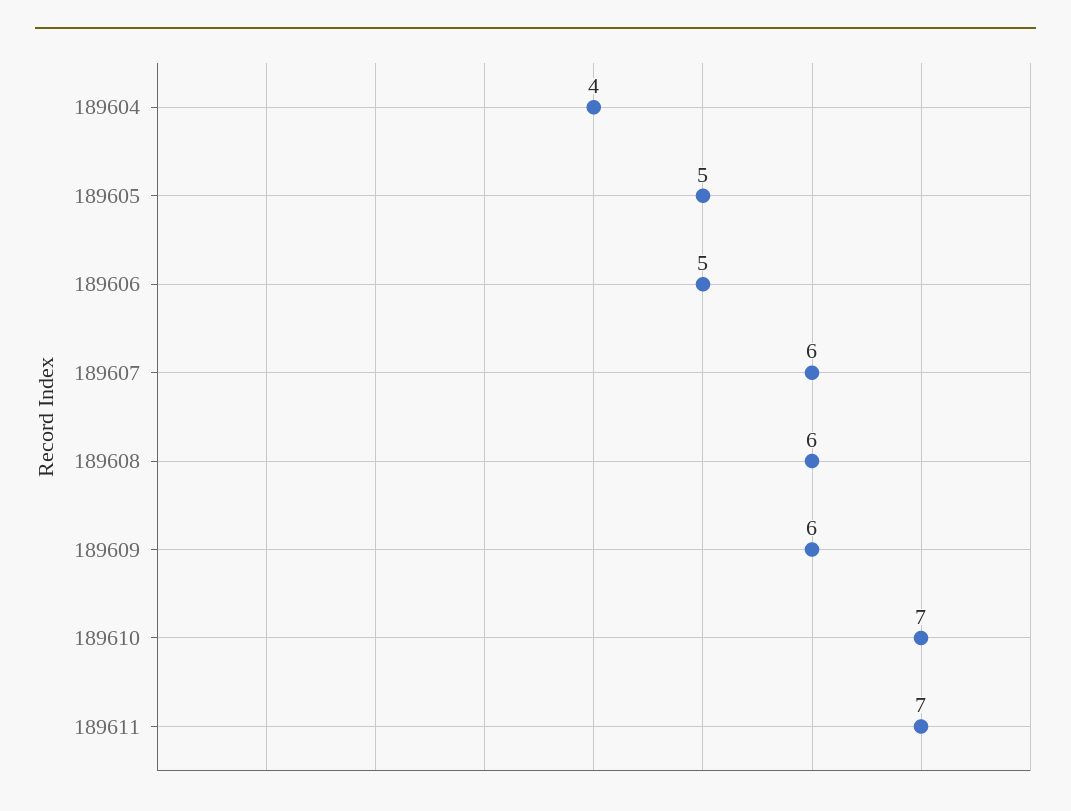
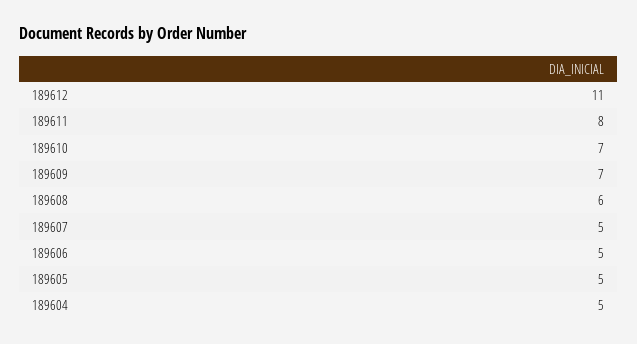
189604: 4 -> 5
189607: 6 -> 5
189609: 6 -> 7
189611: 7 -> 8
189612: none -> 11

